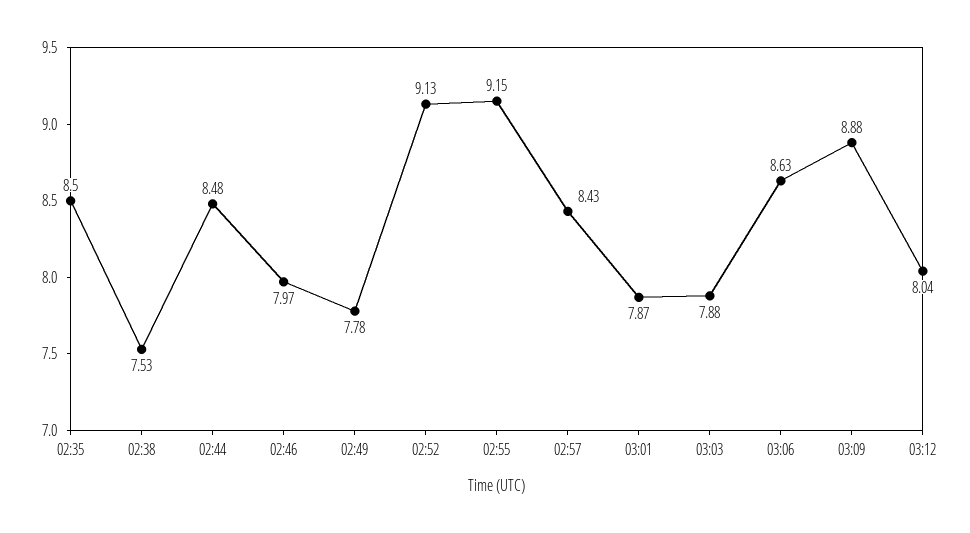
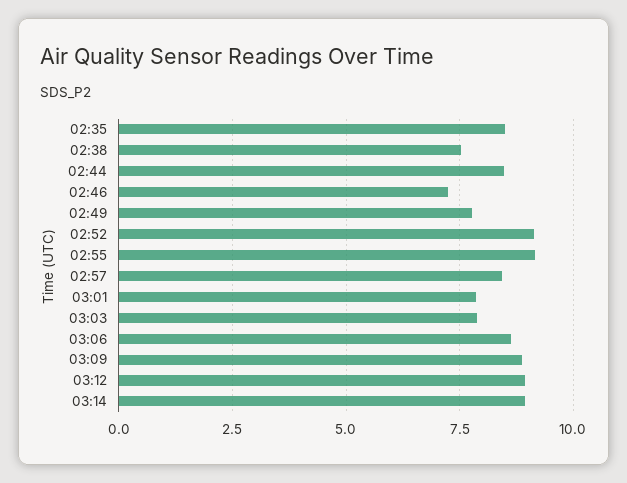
02:46: 7.97 -> 7.25
03:12: 8.04 -> 9
03:14: none -> 9

